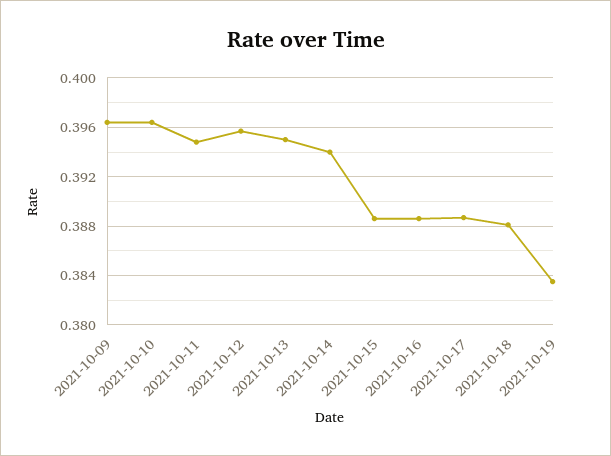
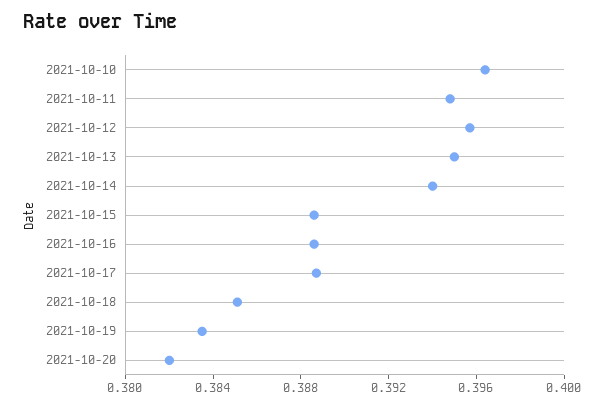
2021-10-09: 0.3965 -> none
2021-10-18: 0.388 -> 0.385
2021-10-20: none -> 0.382

